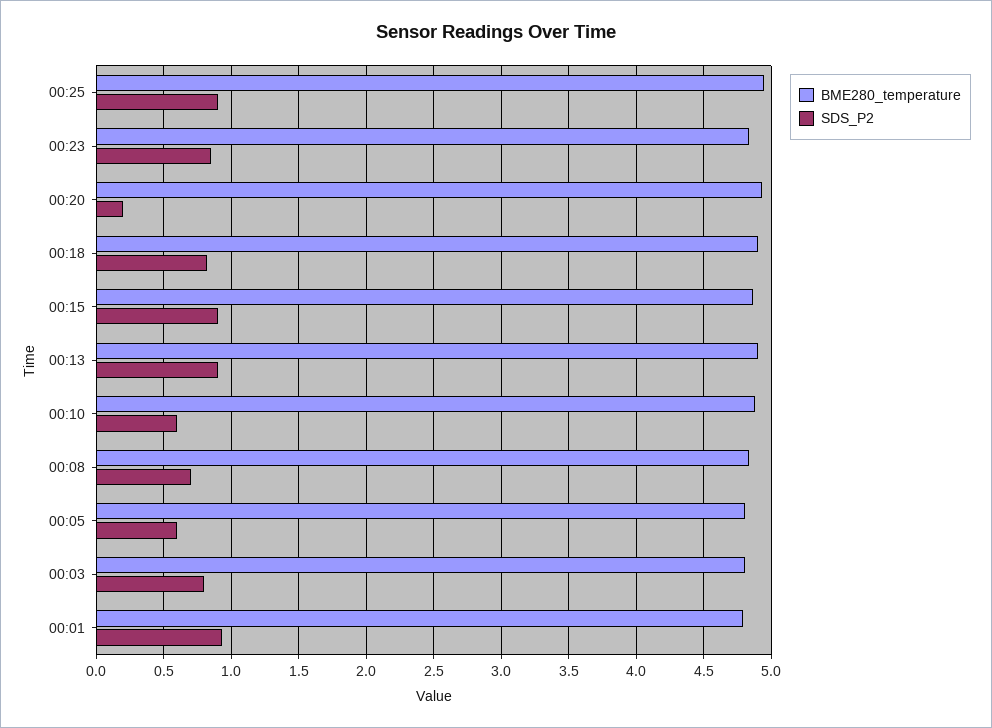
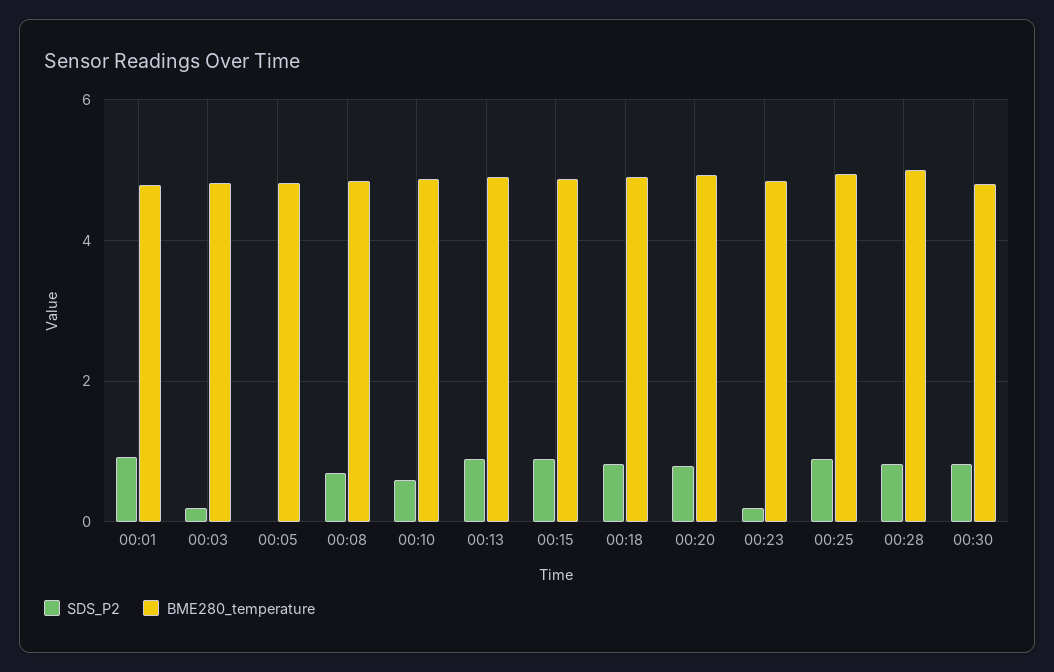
SDS_P2, 00:23: 0.85 -> 0.2
SDS_P2, 00:20: 0.2 -> 0.8
SDS_P2, 00:05: 0.6 -> 0
SDS_P2, 00:03: 0.8 -> 0.2
SDS_P2, 00:28: none -> 0.8
BME280_temperature, 00:28: none -> 5
SDS_P2, 00:30: none -> 0.8
BME280_temperature, 00:30: none -> 4.8

